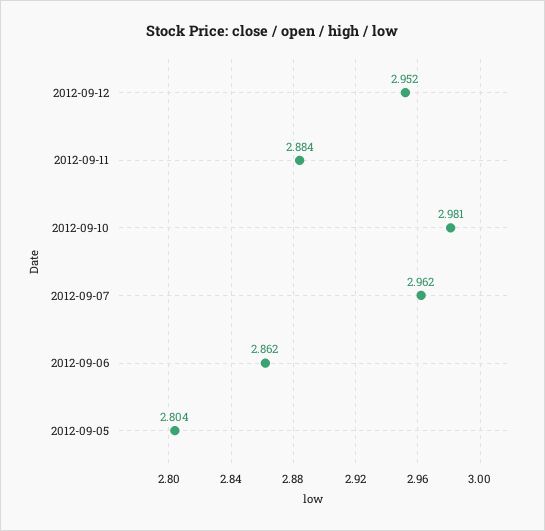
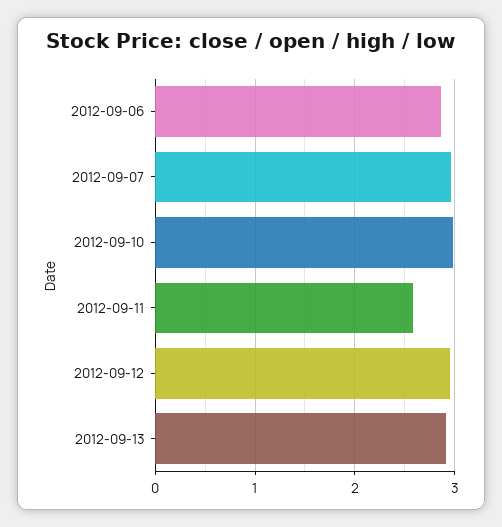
2012-09-11: 2.884 -> 2.6
2012-09-05: 2.804 -> none
2012-09-13: none -> 2.9

